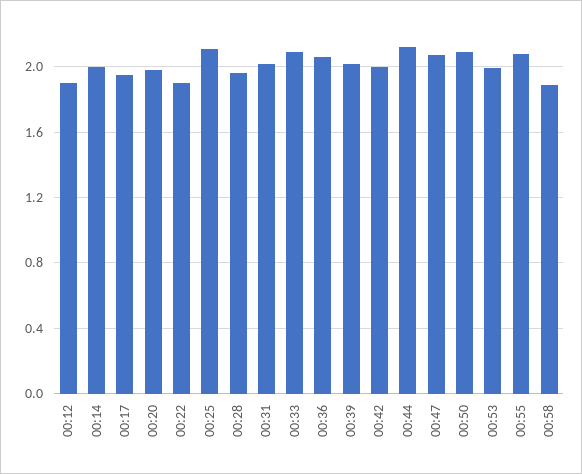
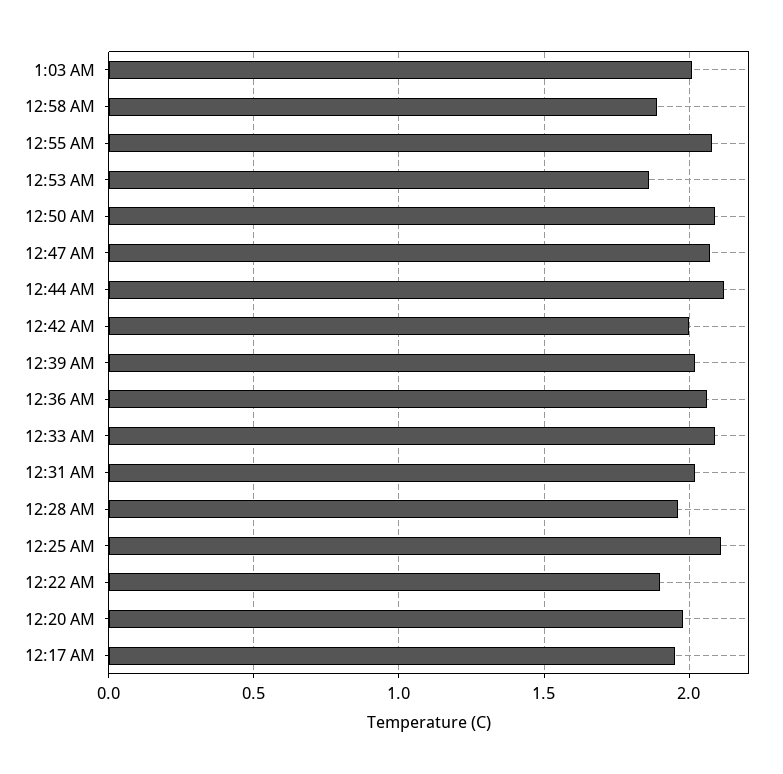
00:12: 1.9 -> none
00:14: 2 -> none
00:53: 2 -> 1.85
1:03 AM: none -> 2

